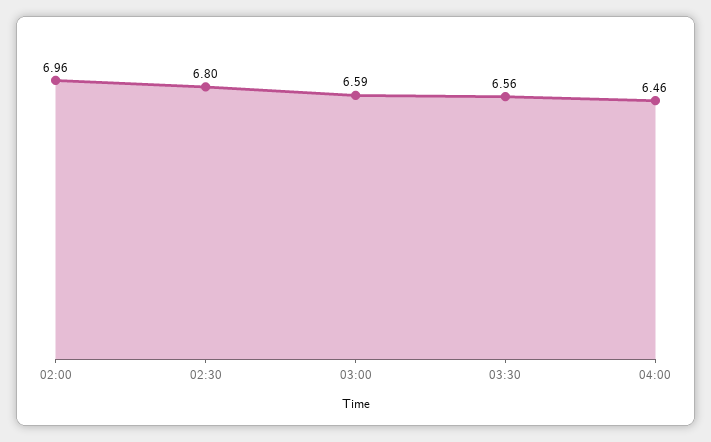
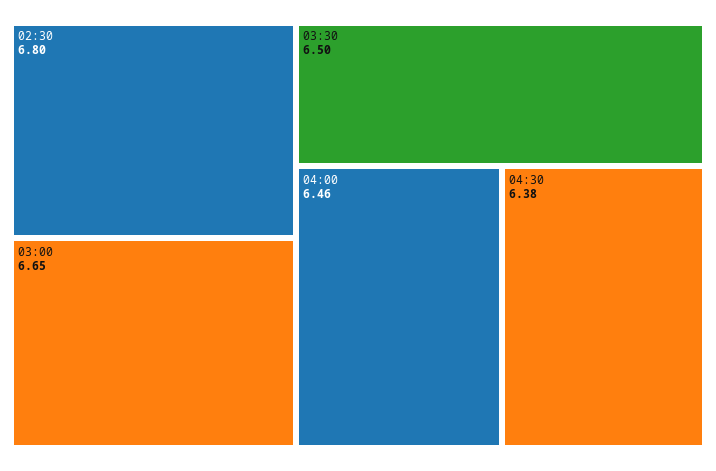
02:00: 6.96 -> none
03:00: 6.59 -> 6.65
03:30: 6.56 -> 6.5
04:30: none -> 6.38

